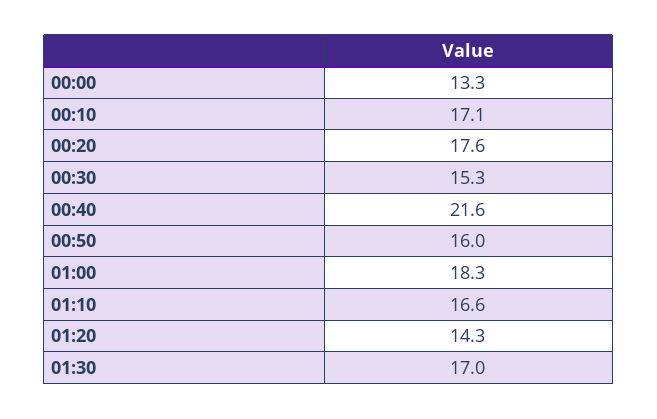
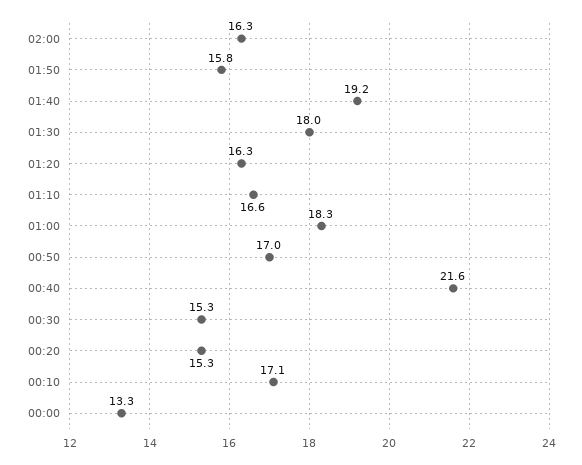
00:20: 17.6 -> 15.3
00:50: 16 -> 17
01:20: 14.3 -> 16.3
01:30: 17 -> 18
02:00: none -> 16.3
01:50: none -> 15.8
01:40: none -> 19.2

